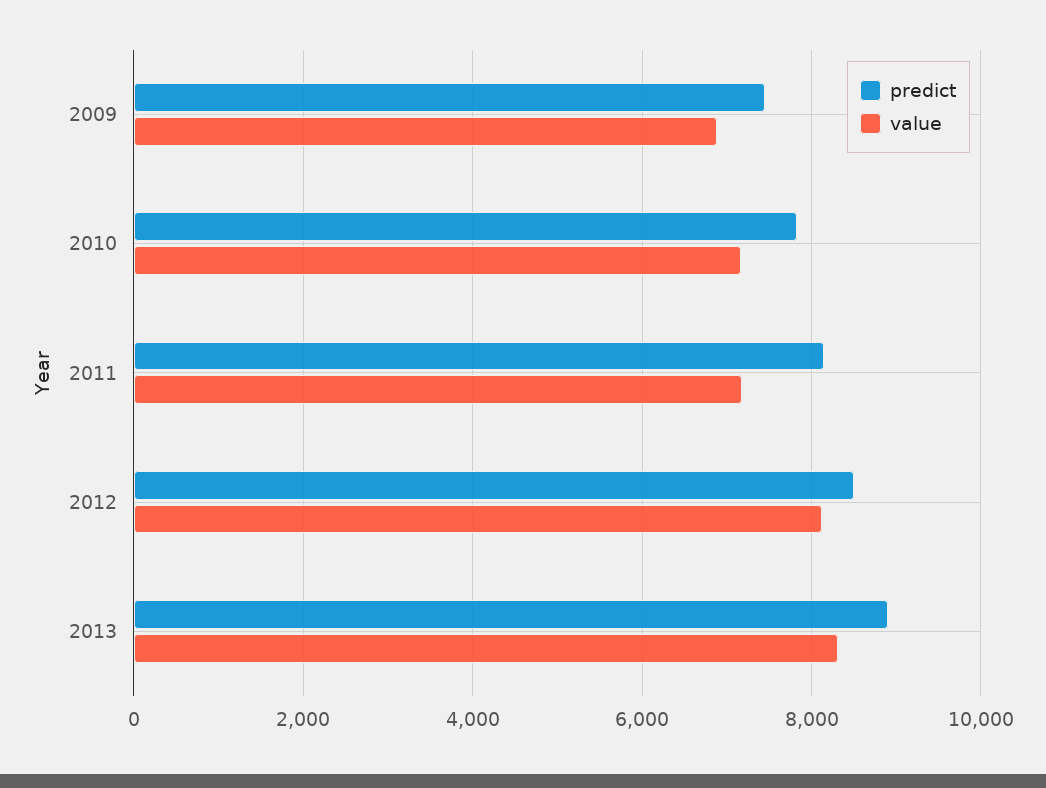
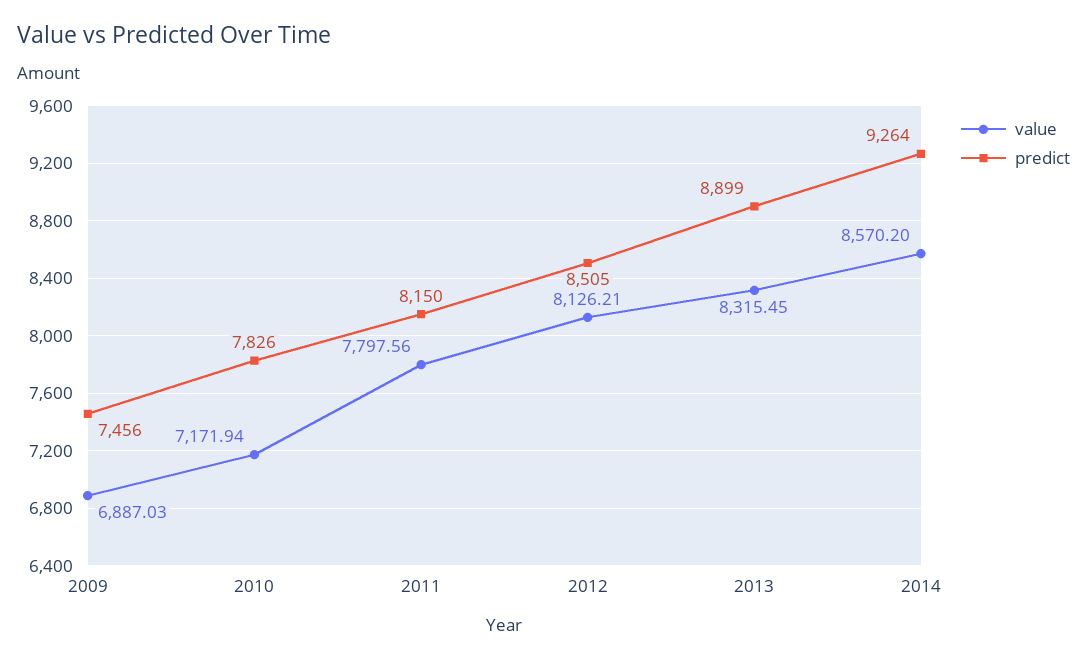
value, 2011: 7200 -> 7797.56
value, 2014: none -> 8570.2
predict, 2014: none -> 9264

